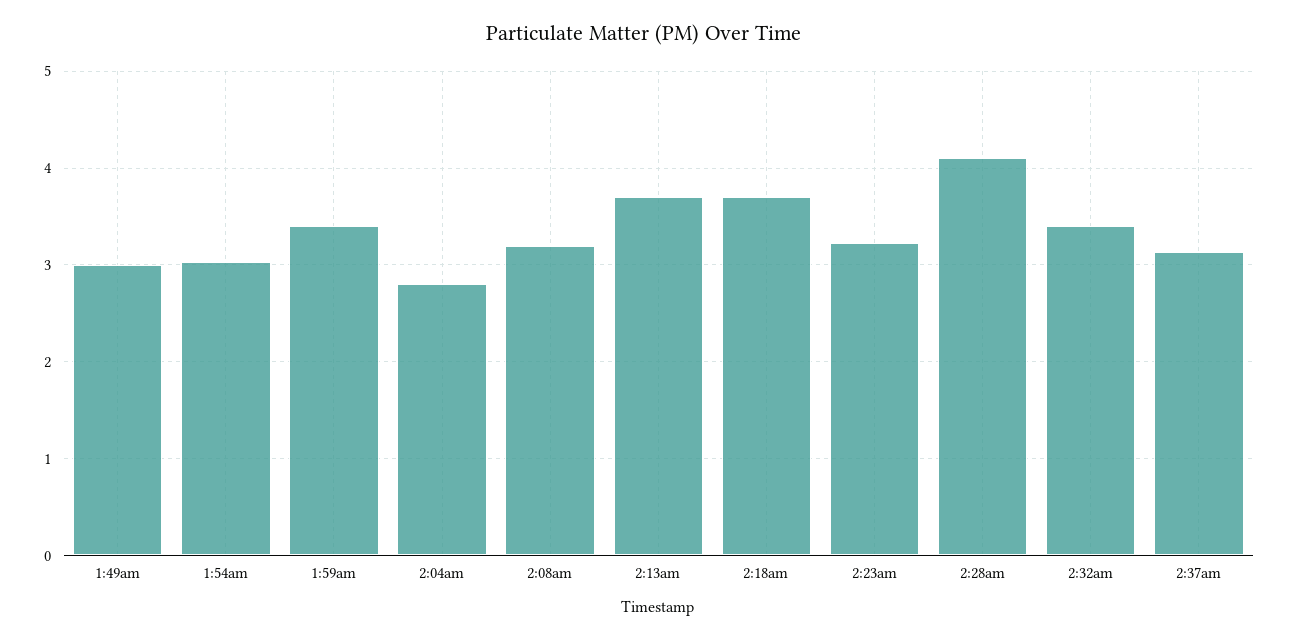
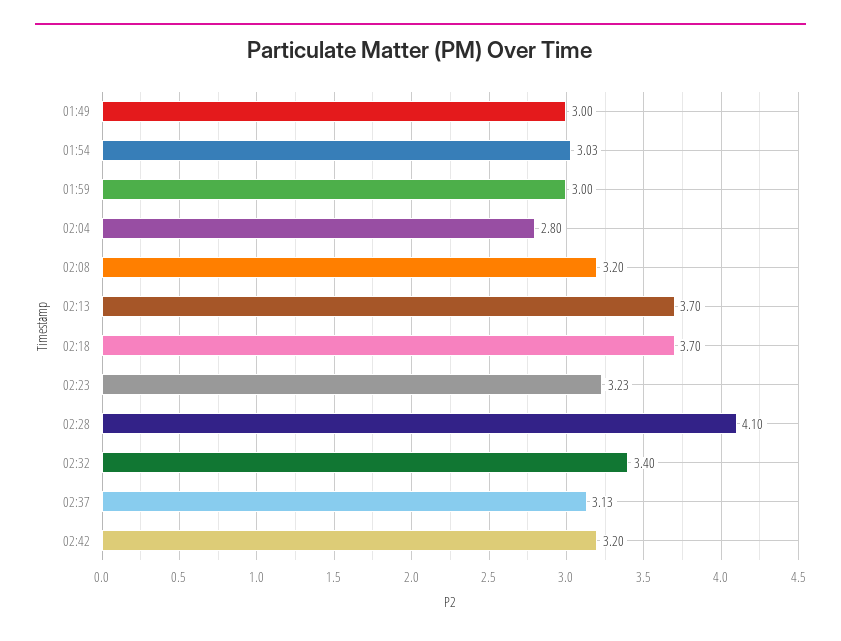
1:59am: 3.4 -> 3
02:42: none -> 3.2

